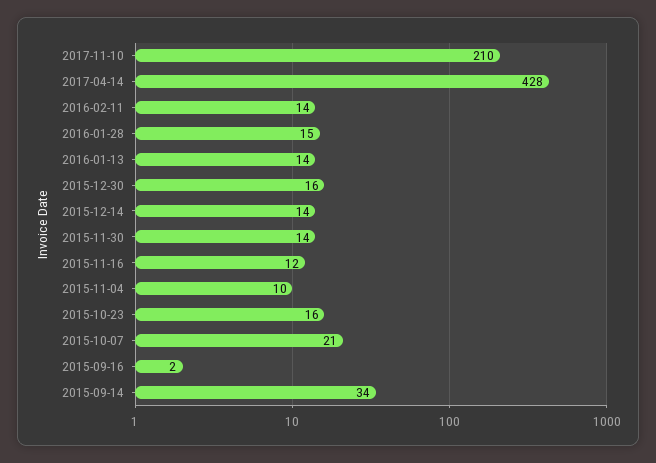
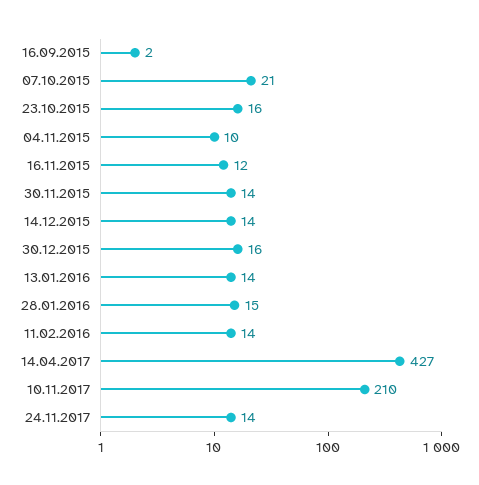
2017-04-14: 428 -> 427
2015-09-14: 34 -> none
24.11.2017: none -> 14

